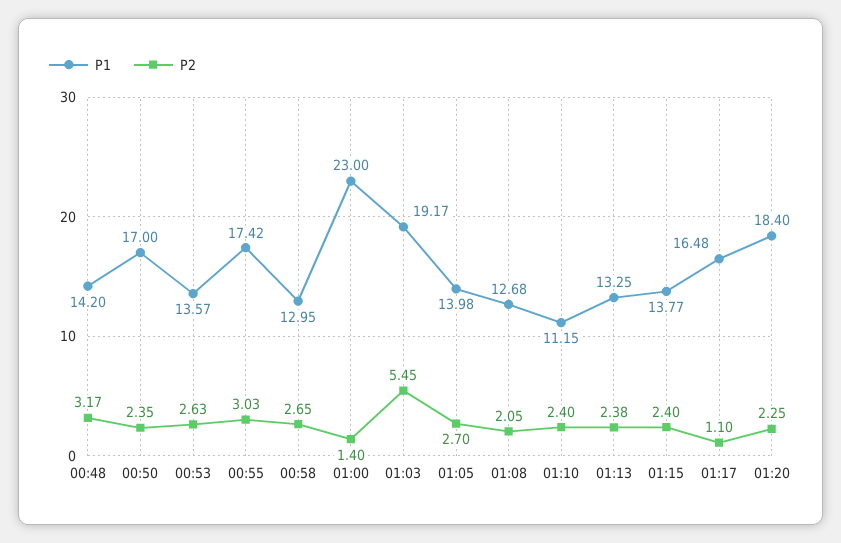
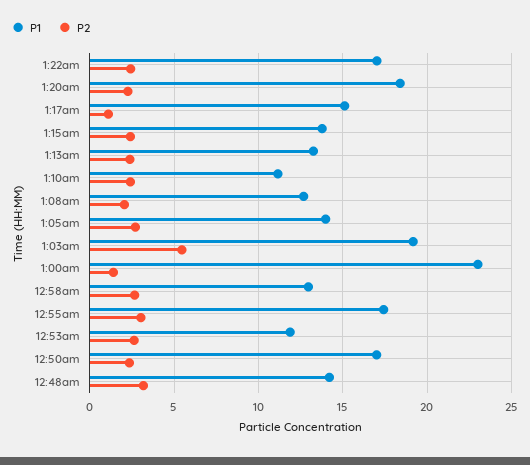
P1, 00:53: 13.57 -> 12
P1, 01:17: 16.48 -> 15
P1, 1:22am: none -> 17
P2, 1:22am: none -> 2.5

